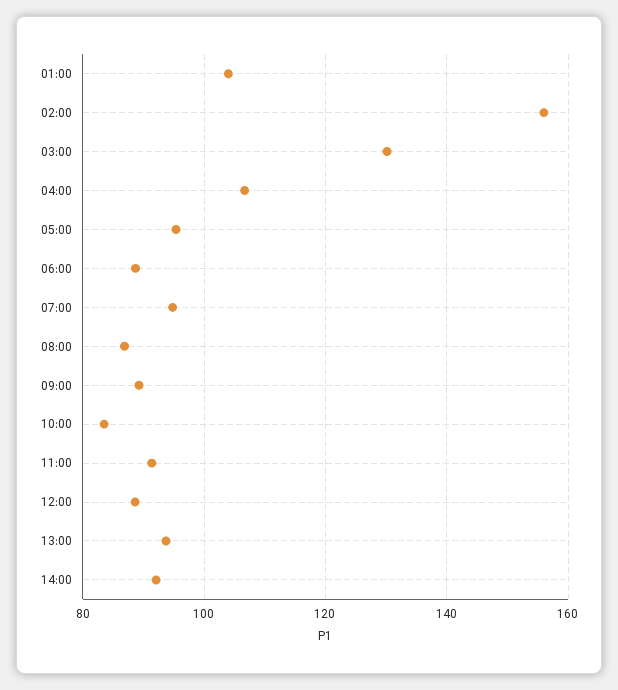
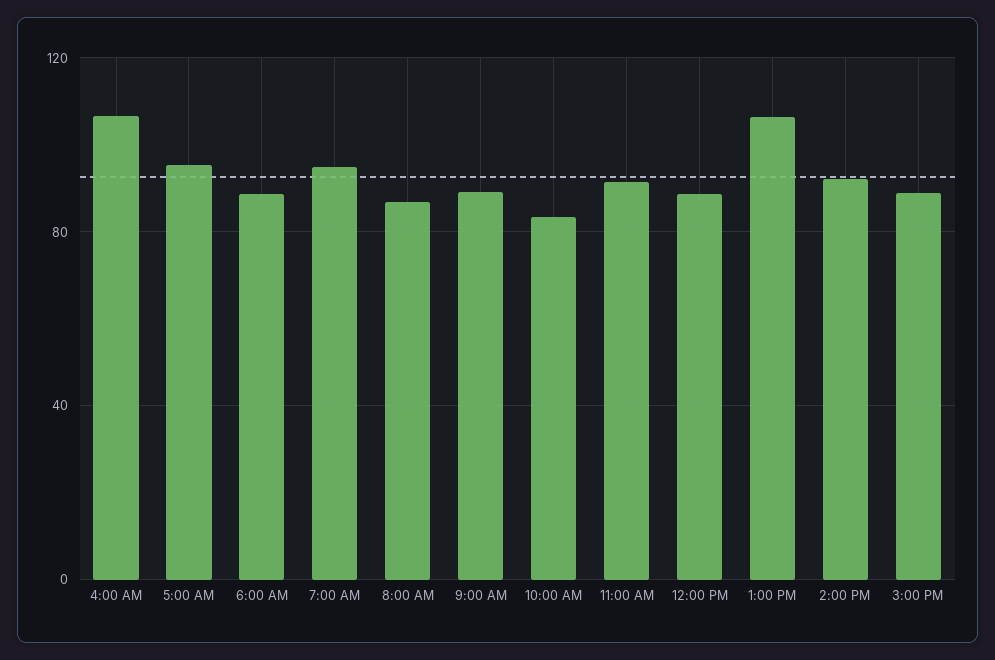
01:00: 104 -> none
02:00: 156 -> none
03:00: 130 -> none
13:00: 94 -> 105
3:00 PM: none -> 90

